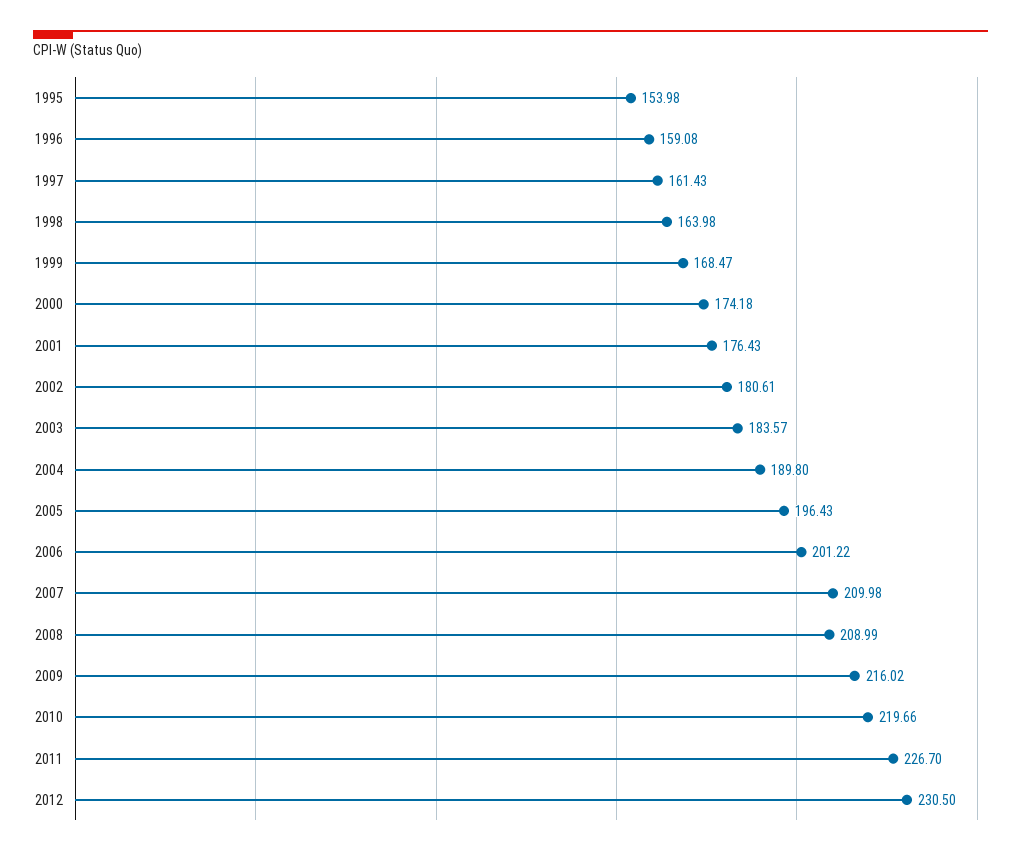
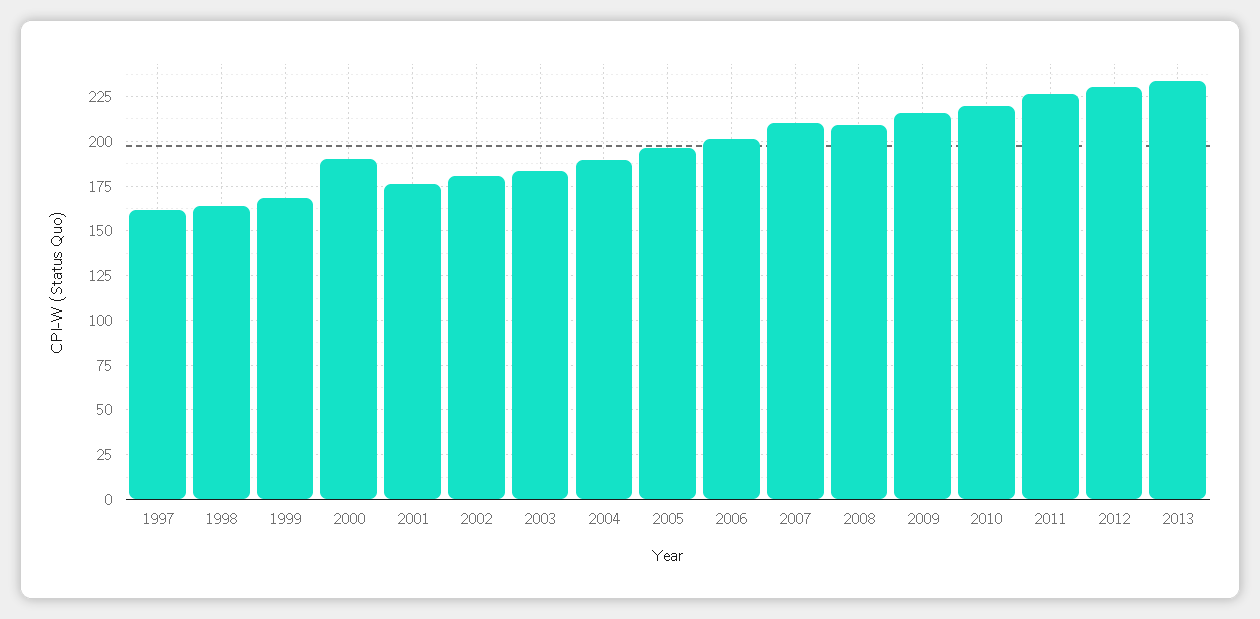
1995: 153.98 -> none
1996: 159.08 -> none
2000: 174.18 -> 190
2013: none -> 235

